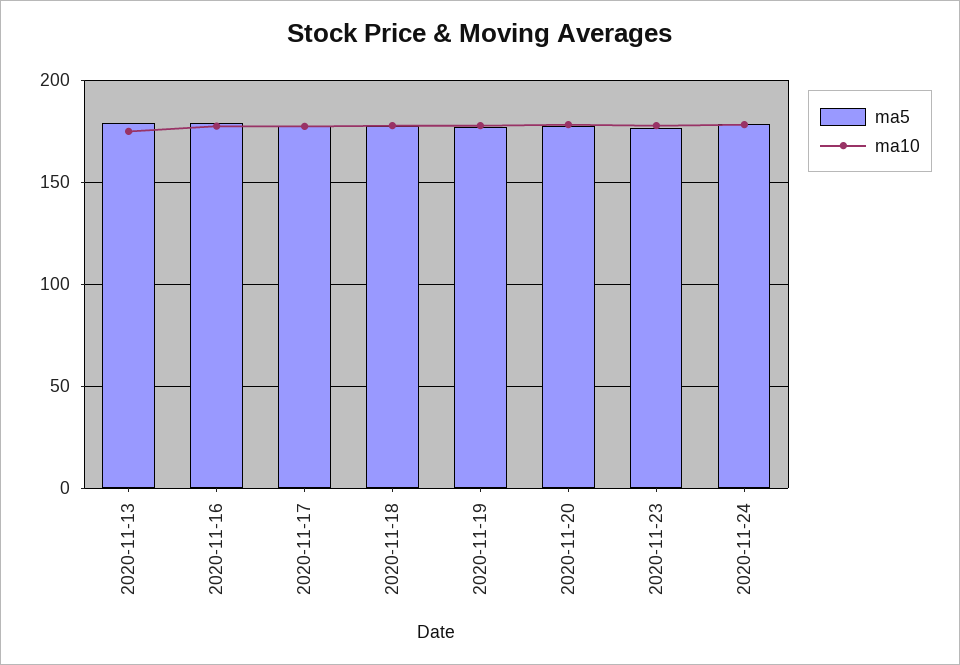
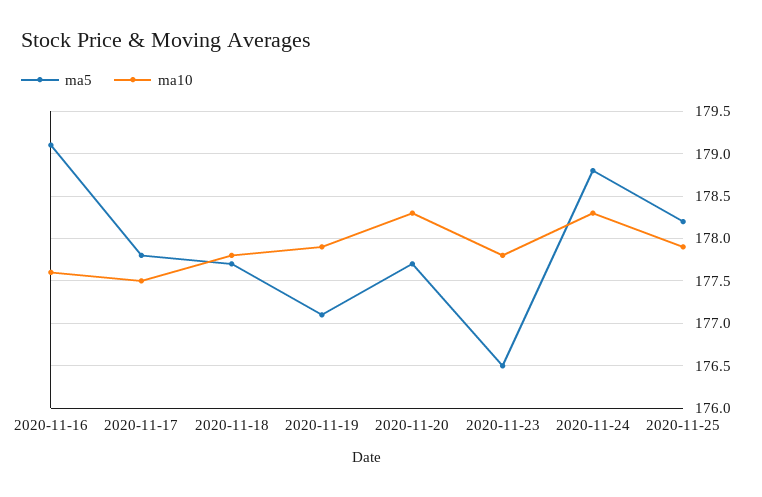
ma5, 2020-11-13: 180 -> none
ma10, 2020-11-13: 175 -> none
ma5, 2020-11-25: none -> 178.2
ma10, 2020-11-25: none -> 177.9

